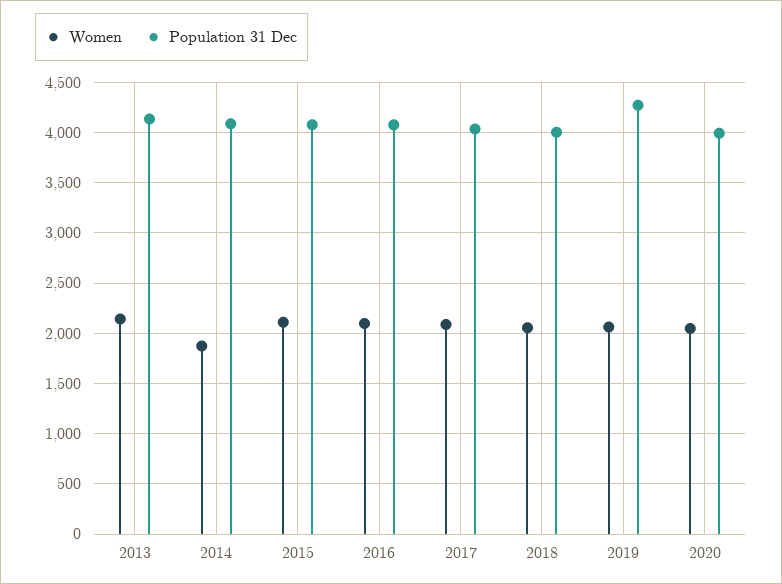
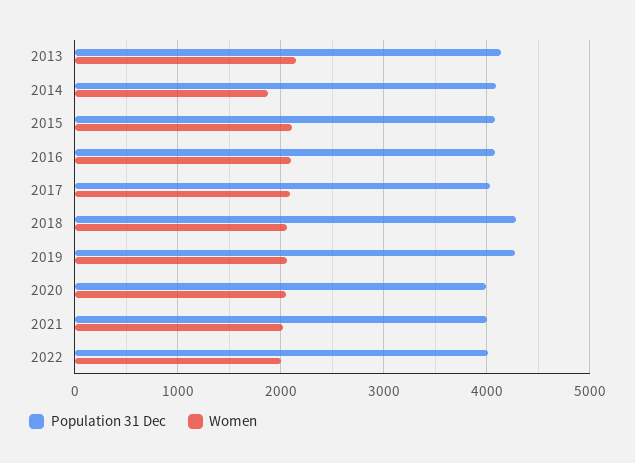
Population 31 Dec, 2018: 4000 -> 4300
Population 31 Dec, 2021: none -> 4000
Women, 2021: none -> 2000
Population 31 Dec, 2022: none -> 4000
Women, 2022: none -> 2000

